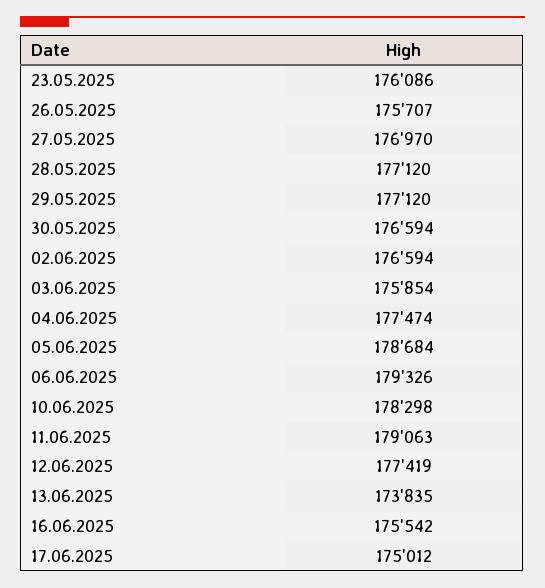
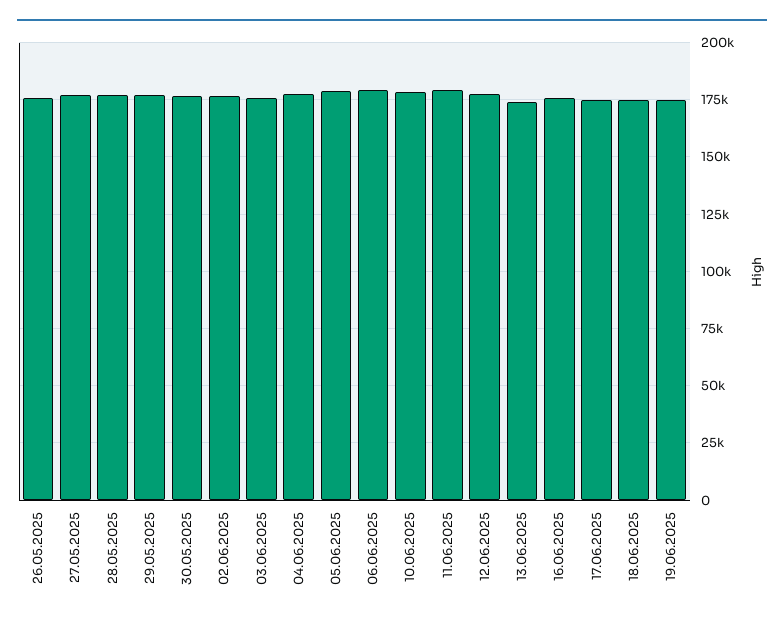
23.05.2025: 176086 -> none
18.06.2025: none -> 175000
19.06.2025: none -> 175000

